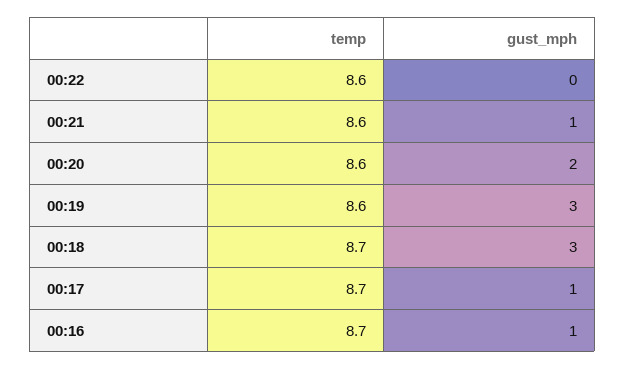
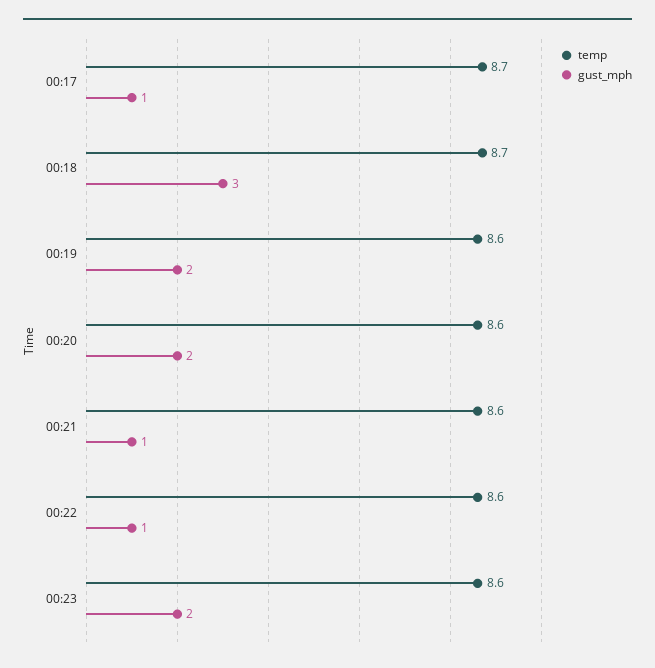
gust_mph, 00:22: 0 -> 1
gust_mph, 00:19: 3 -> 2
temp, 00:16: 8.7 -> none
gust_mph, 00:16: 1 -> none
temp, 00:23: none -> 8.6
gust_mph, 00:23: none -> 2

